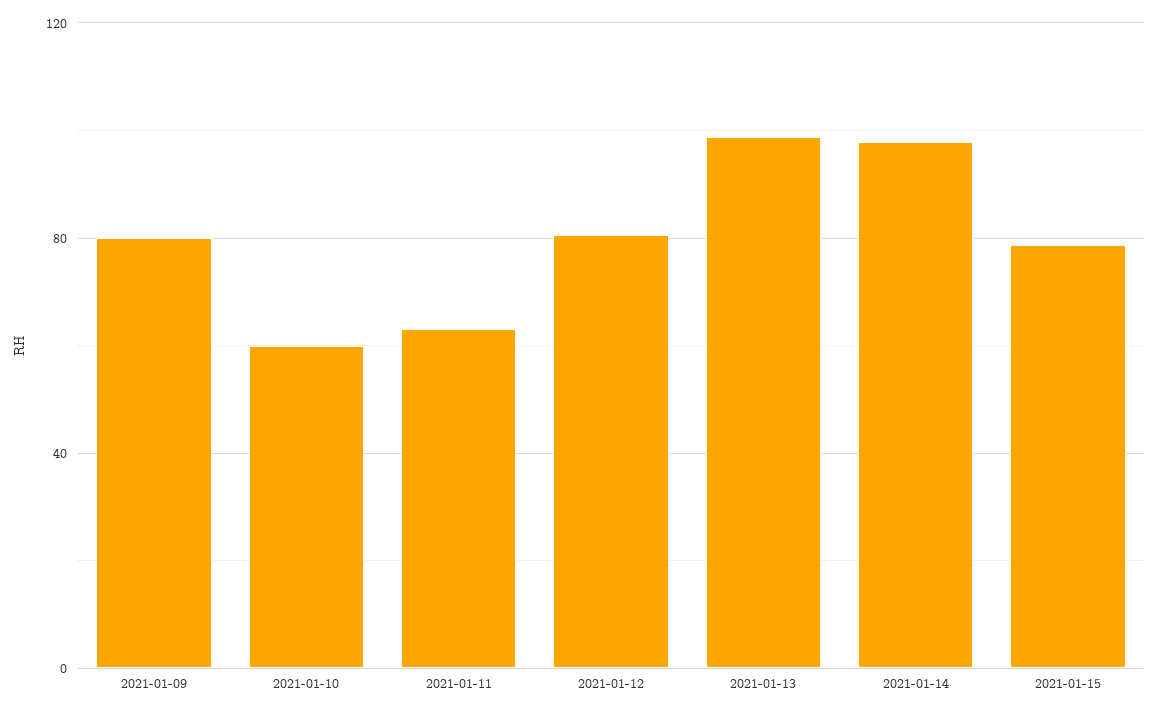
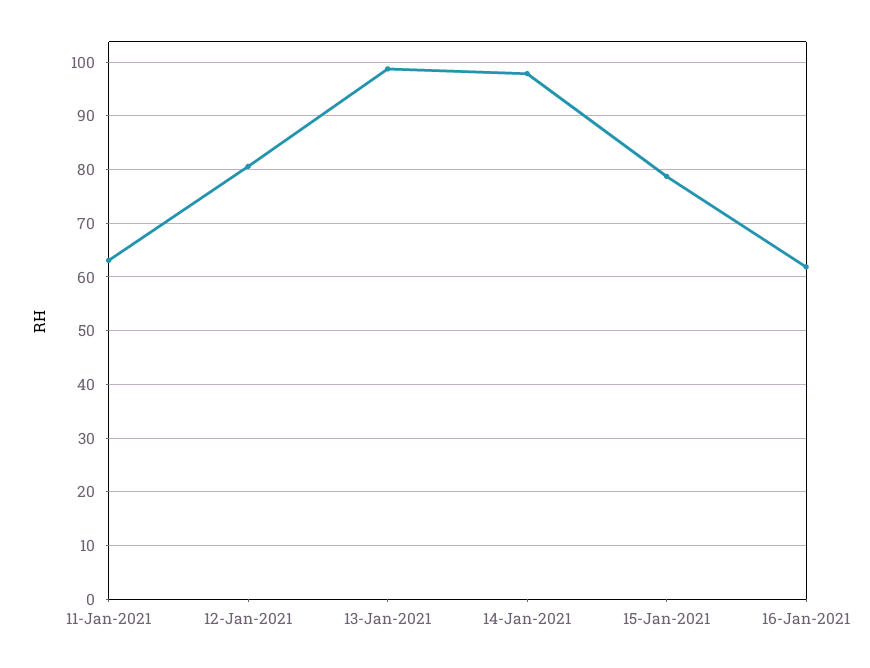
2021-01-09: 80 -> none
2021-01-10: 60 -> none
16-Jan-2021: none -> 62

